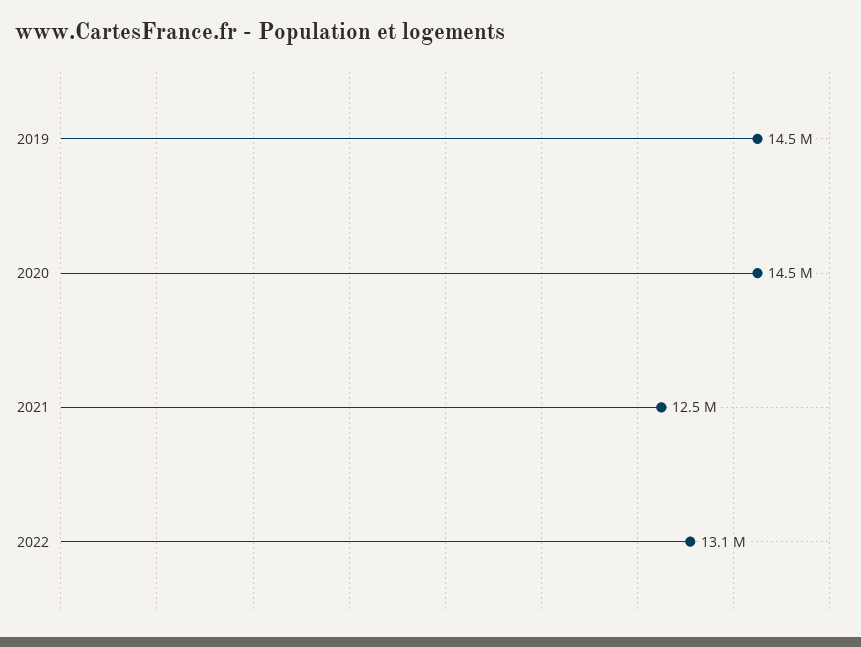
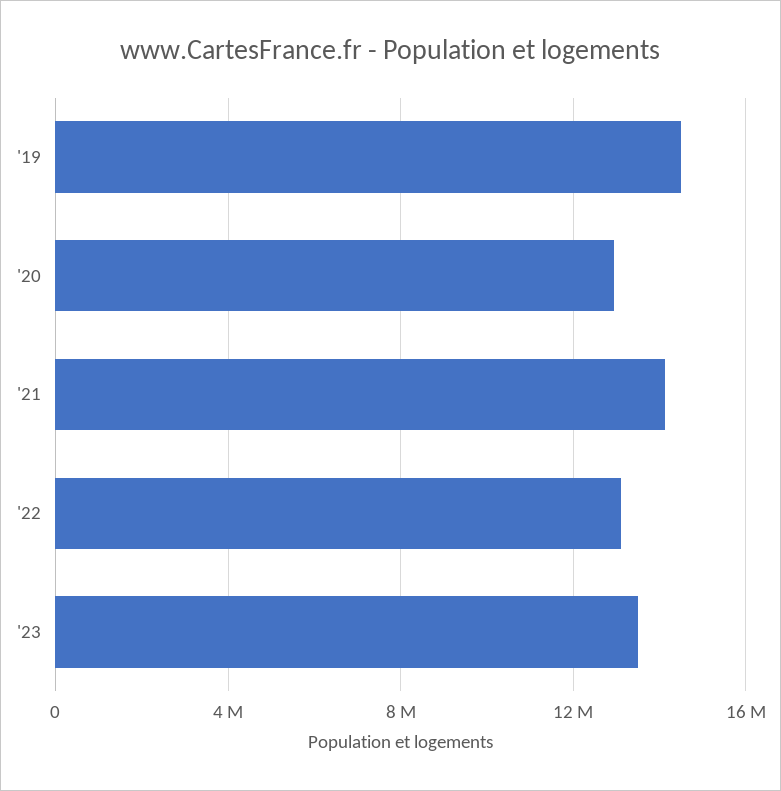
2020: 14500000 -> 13000000
2021: 12500000 -> 14000000
'23: none -> 13500000

